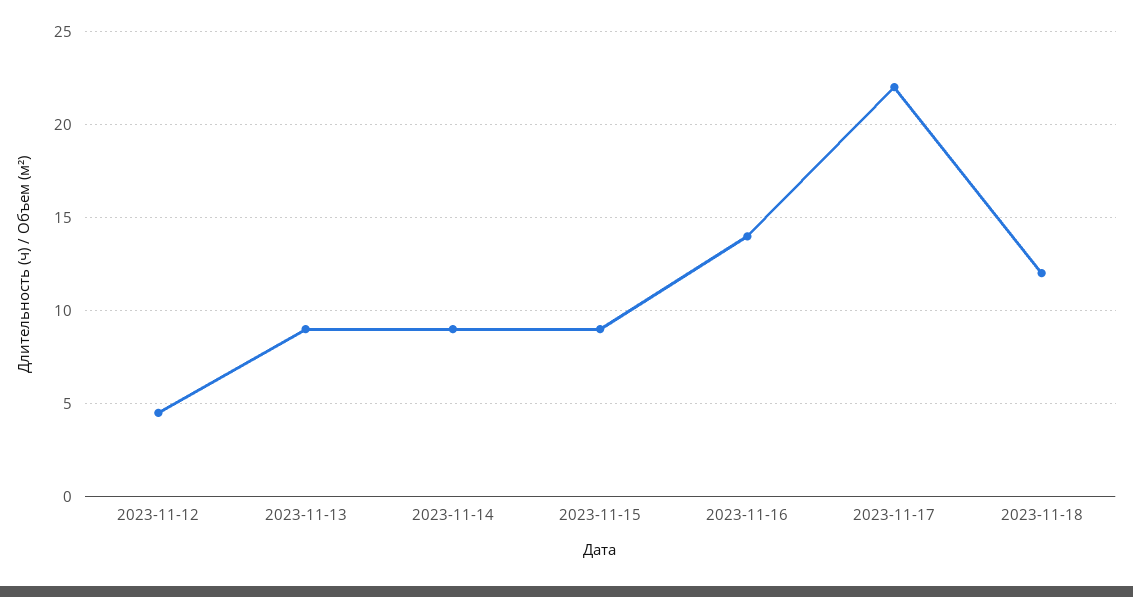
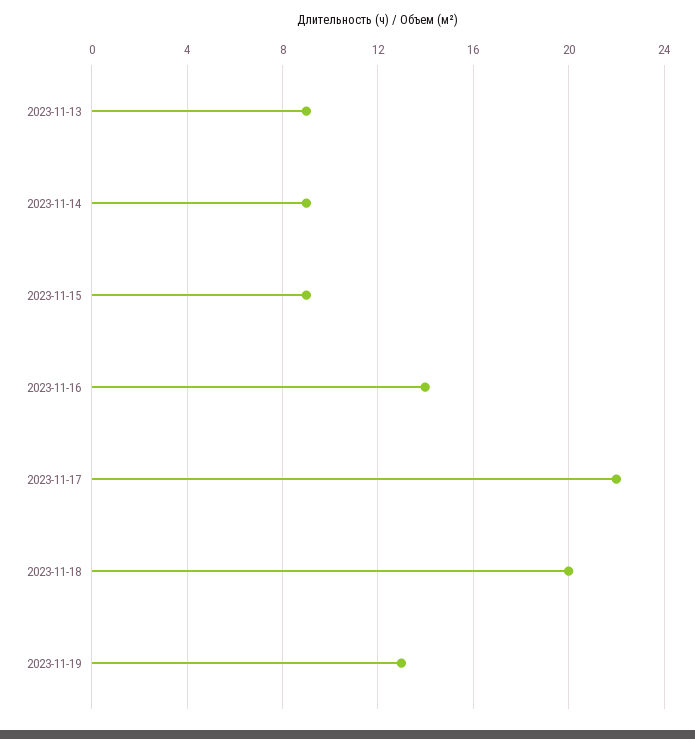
2023-11-12: 4.5 -> none
2023-11-18: 12 -> 20
2023-11-19: none -> 13

